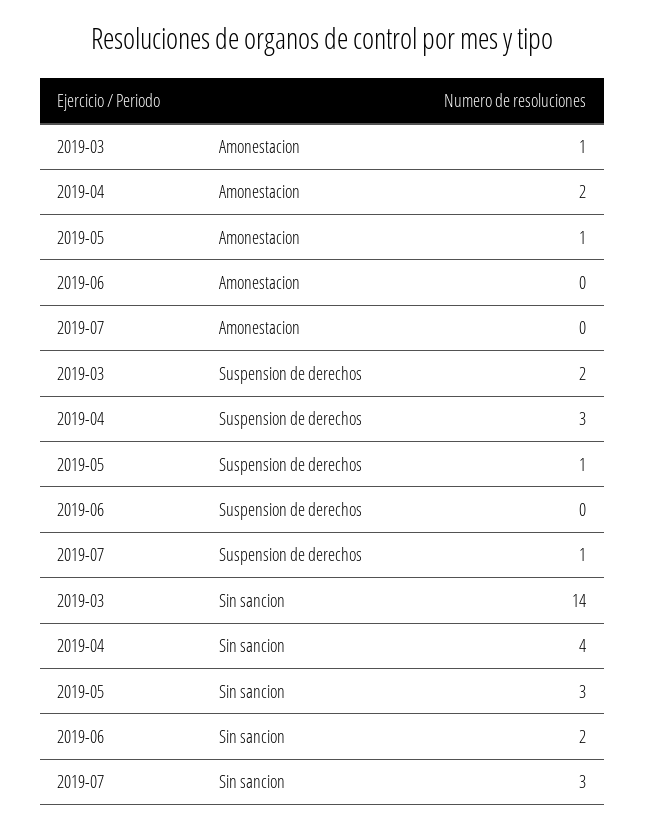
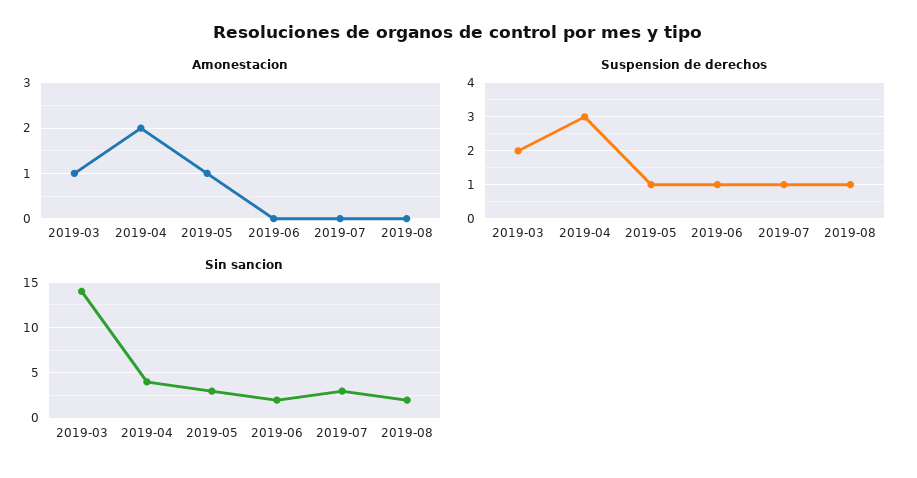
Suspension de derechos, 2019-06: 0 -> 1
Amonestacion, 2019-08: none -> 0
Suspension de derechos, 2019-08: none -> 1
Sin sancion, 2019-08: none -> 2

